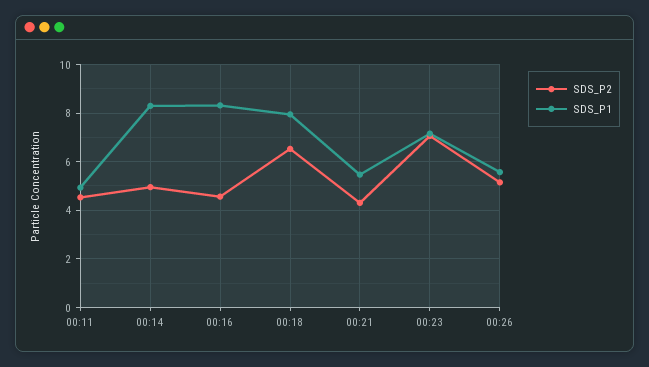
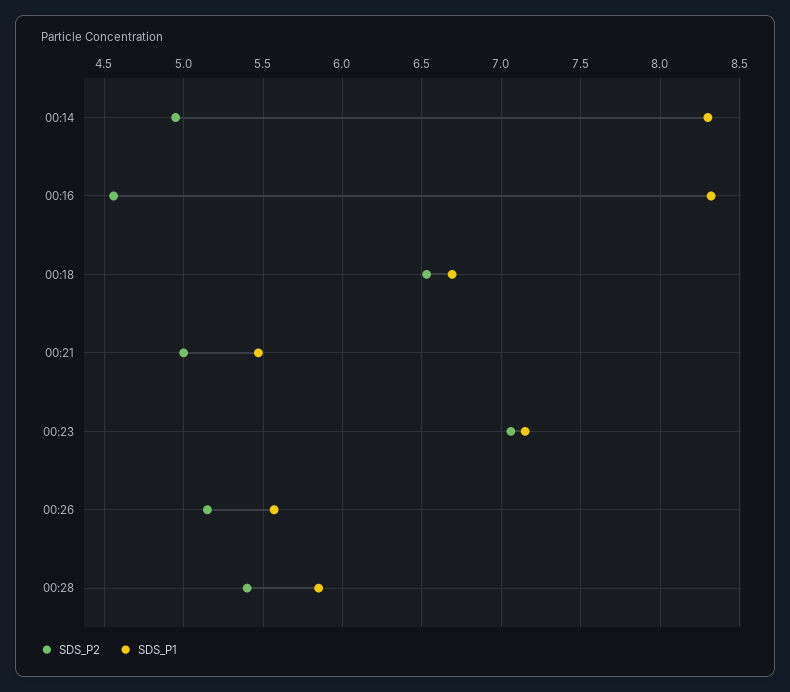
SDS_P2, 00:11: 4.5 -> none
SDS_P1, 00:11: 5 -> none
SDS_P1, 00:18: 8 -> 6.7
SDS_P2, 00:21: 4.25 -> 5
SDS_P2, 00:28: none -> 5.4
SDS_P1, 00:28: none -> 5.85

